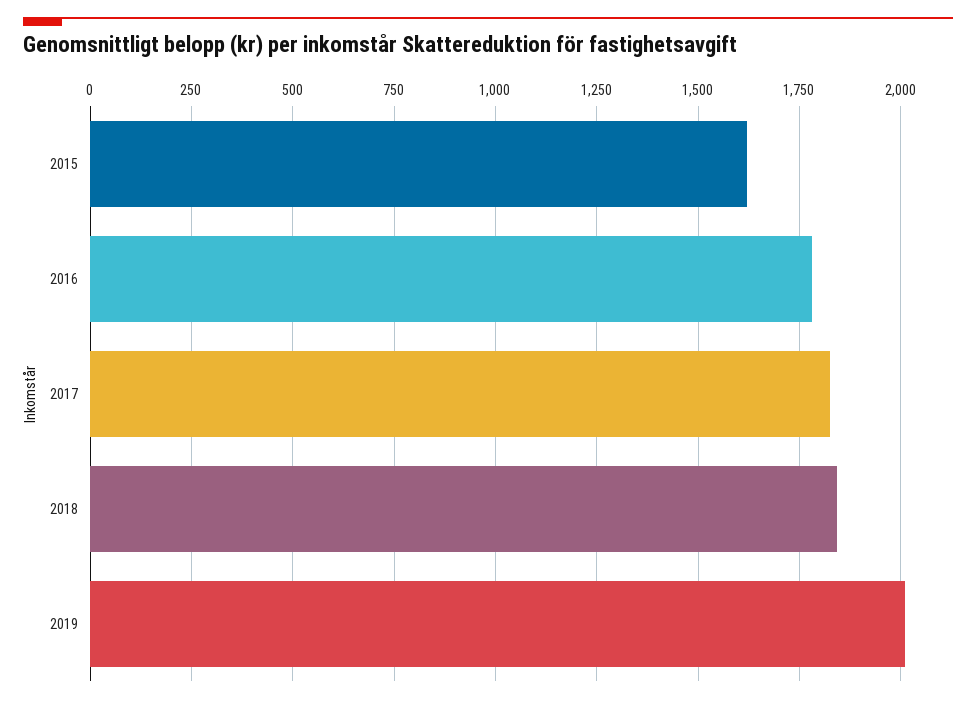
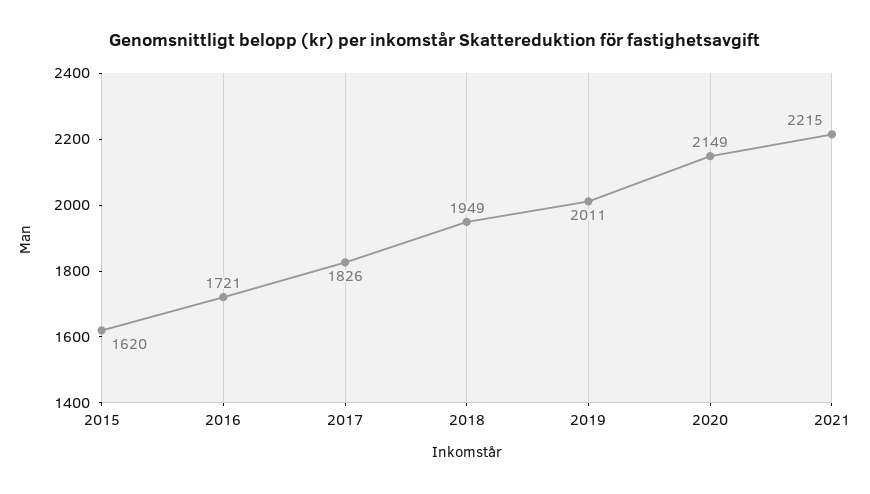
2016: 1775 -> 1721
2018: 1850 -> 1949
2020: none -> 2149
2021: none -> 2215

